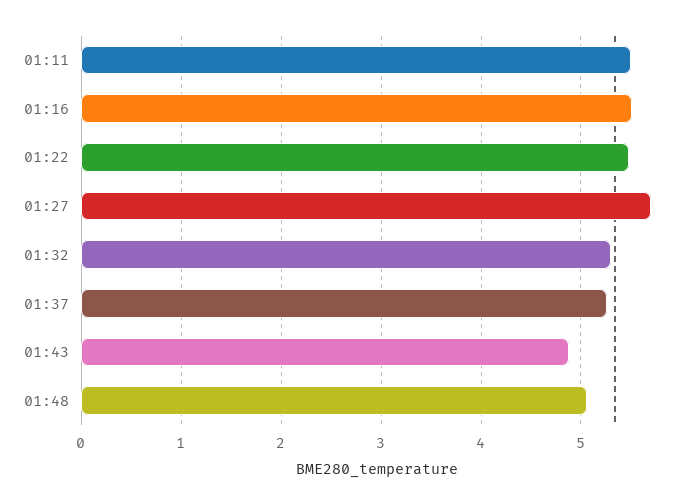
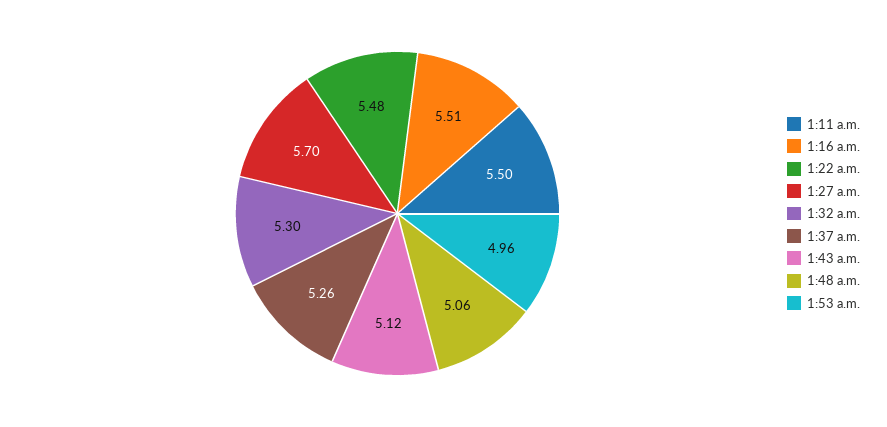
01:43: 4.9 -> 5.12
1:53 a.m.: none -> 4.96

